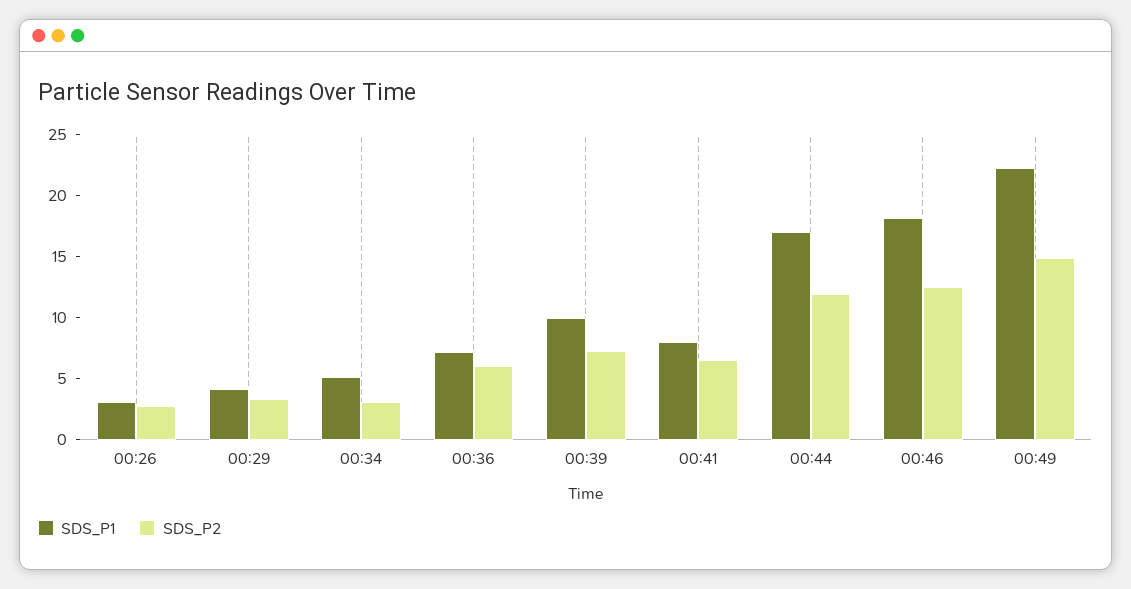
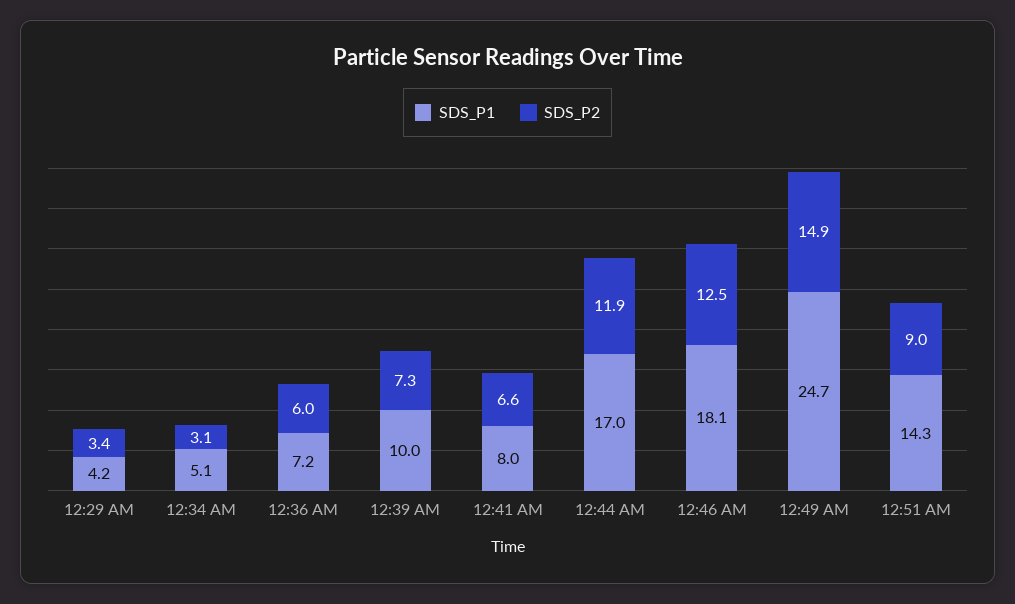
SDS_P1, 00:26: 3 -> none
SDS_P2, 00:26: 3 -> none
SDS_P1, 00:49: 22 -> 24.7
SDS_P1, 12:51 AM: none -> 14.3
SDS_P2, 12:51 AM: none -> 9

